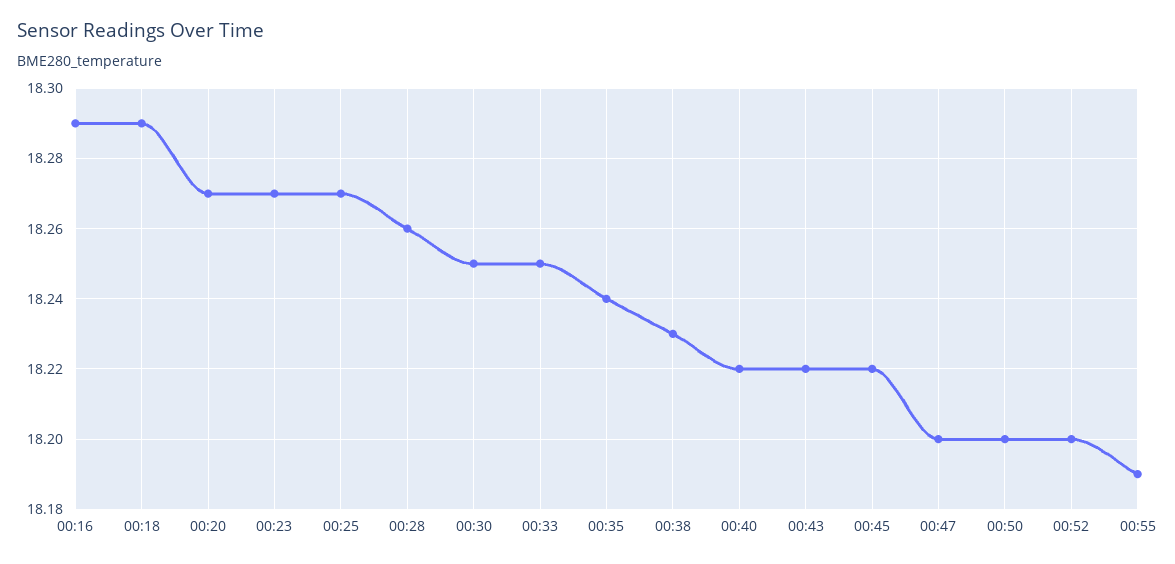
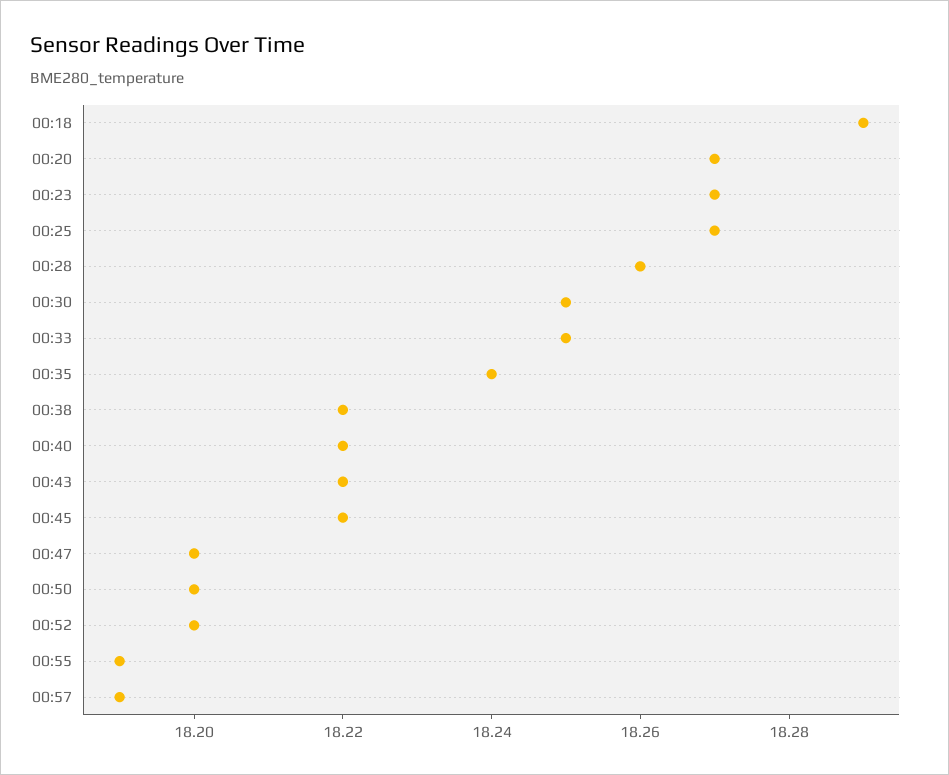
00:16: 18.29 -> none
00:38: 18.23 -> 18.22
00:57: none -> 18.19

